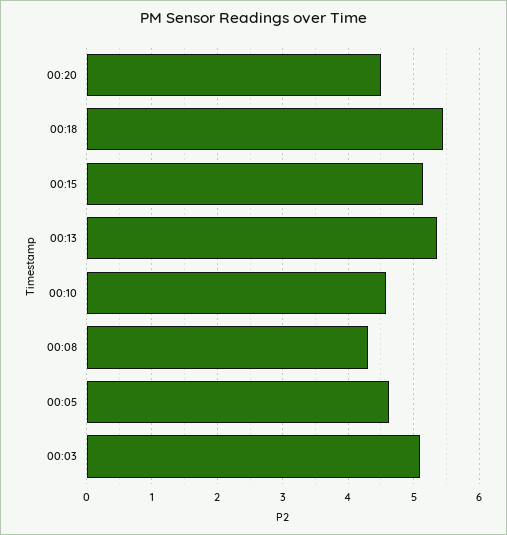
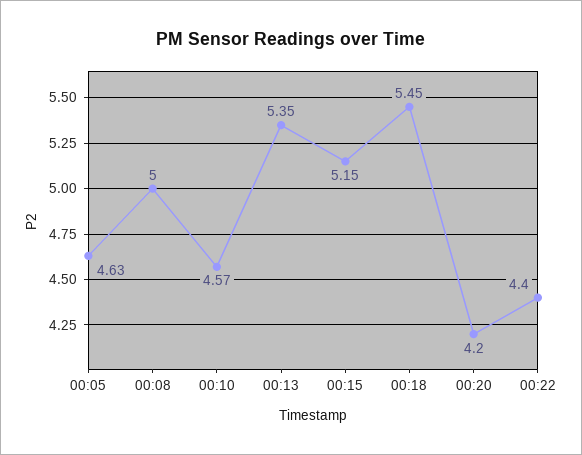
00:20: 4.5 -> 4.2
00:08: 4.3 -> 5
00:03: 5.1 -> none
00:22: none -> 4.4

